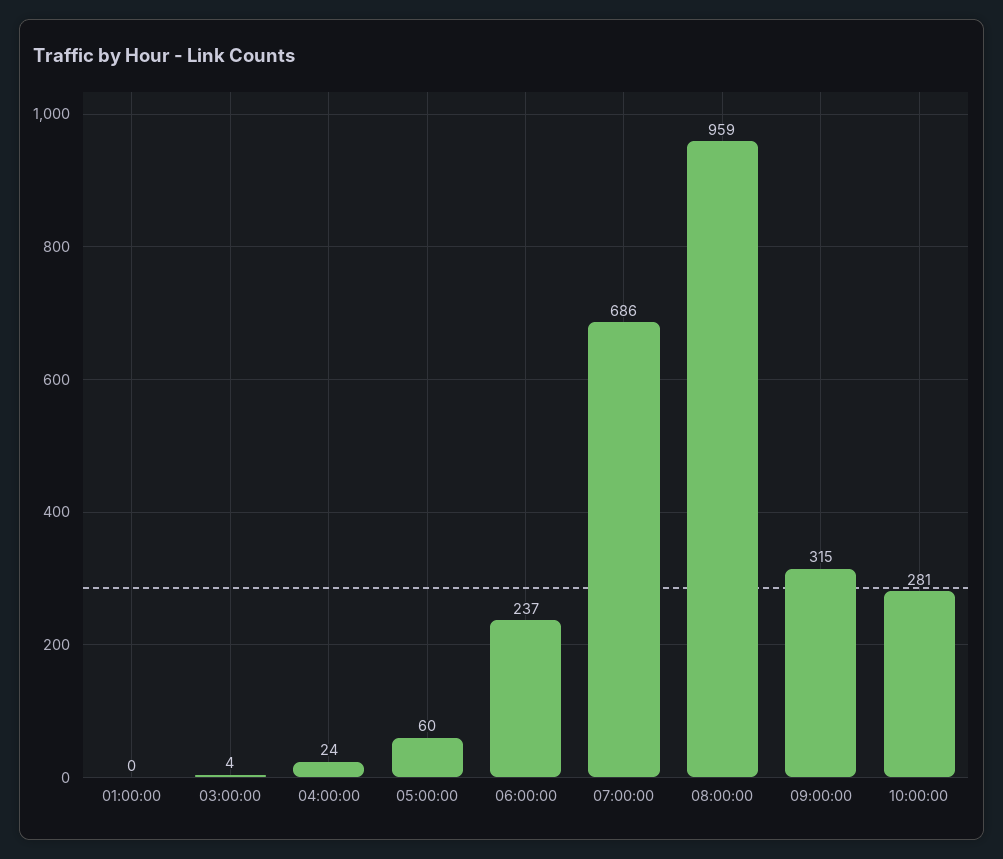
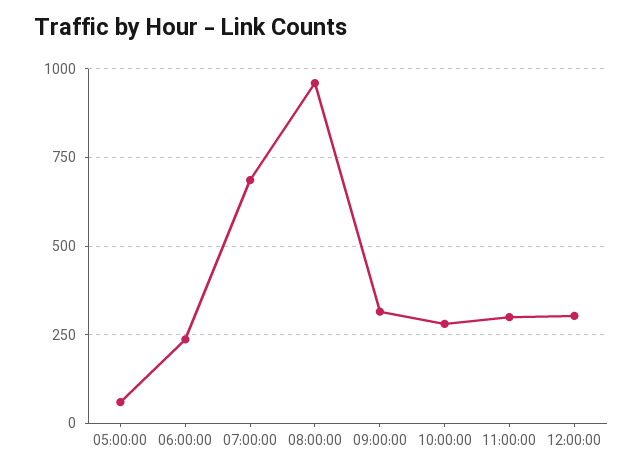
01:00:00: 0 -> none
03:00:00: 4 -> none
04:00:00: 24 -> none
11:00:00: none -> 300
12:00:00: none -> 300

